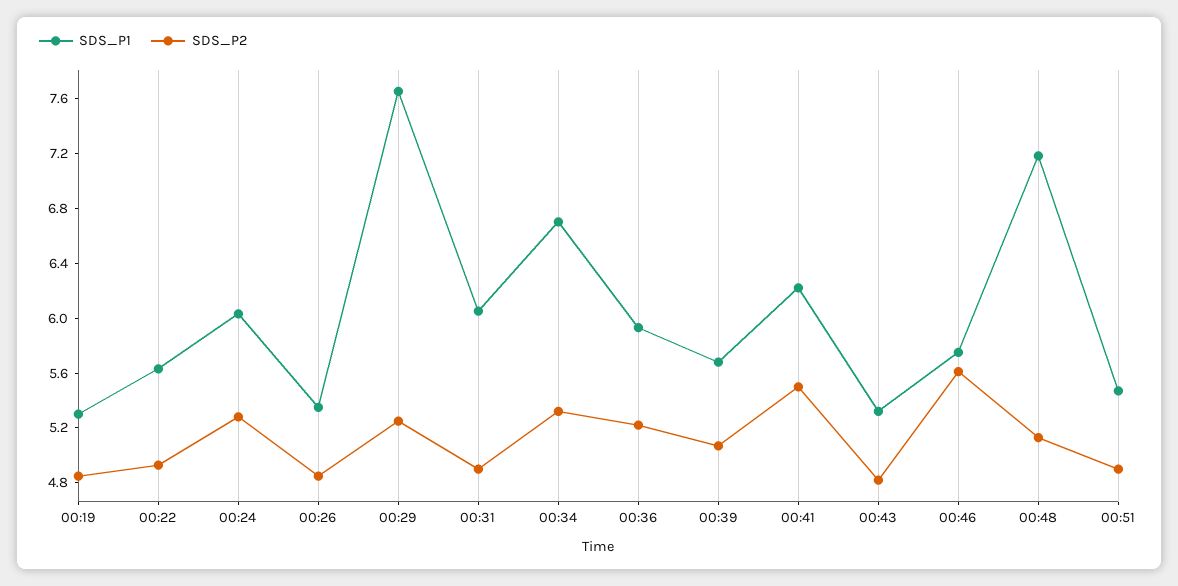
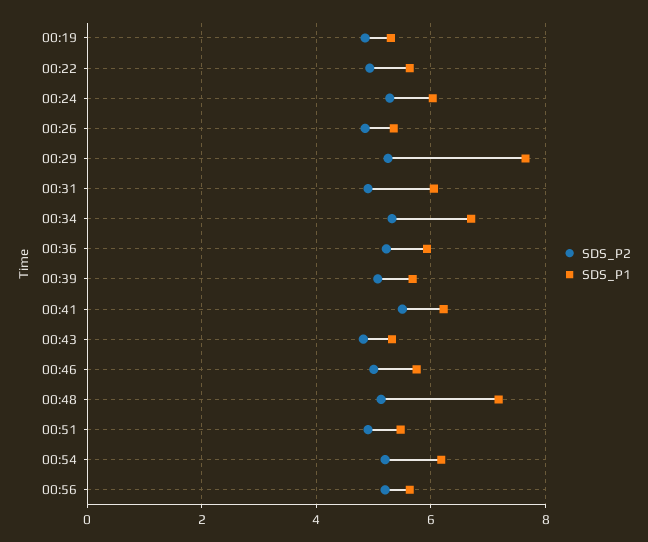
SDS_P2, 00:46: 5.6 -> 5
SDS_P2, 00:54: none -> 5.2
SDS_P1, 00:54: none -> 6.2
SDS_P2, 00:56: none -> 5.2
SDS_P1, 00:56: none -> 5.6

